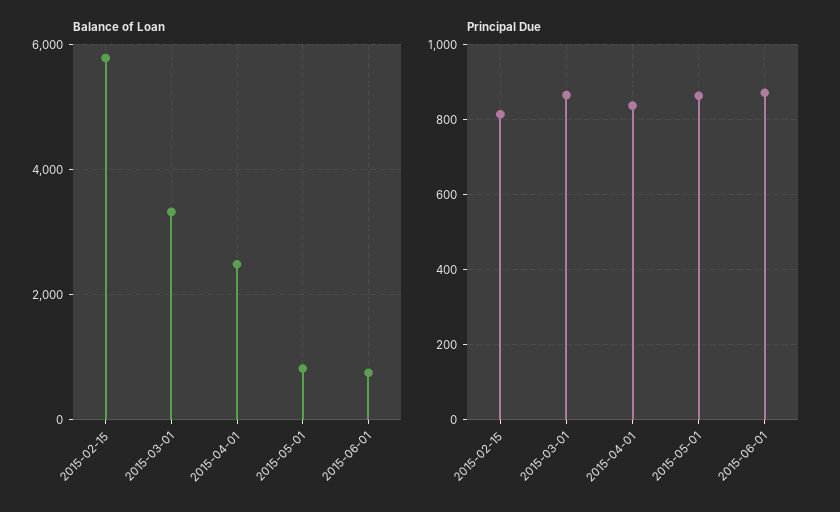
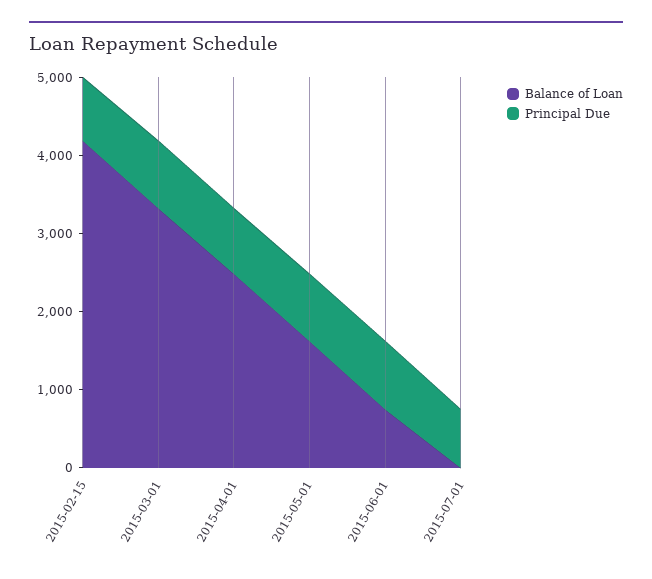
Balance of Loan, 2015-02-15: 5800 -> 4200
Balance of Loan, 2015-05-01: 800 -> 1600
Balance of Loan, 2015-07-01: none -> 0
Principal Due, 2015-07-01: none -> 800

